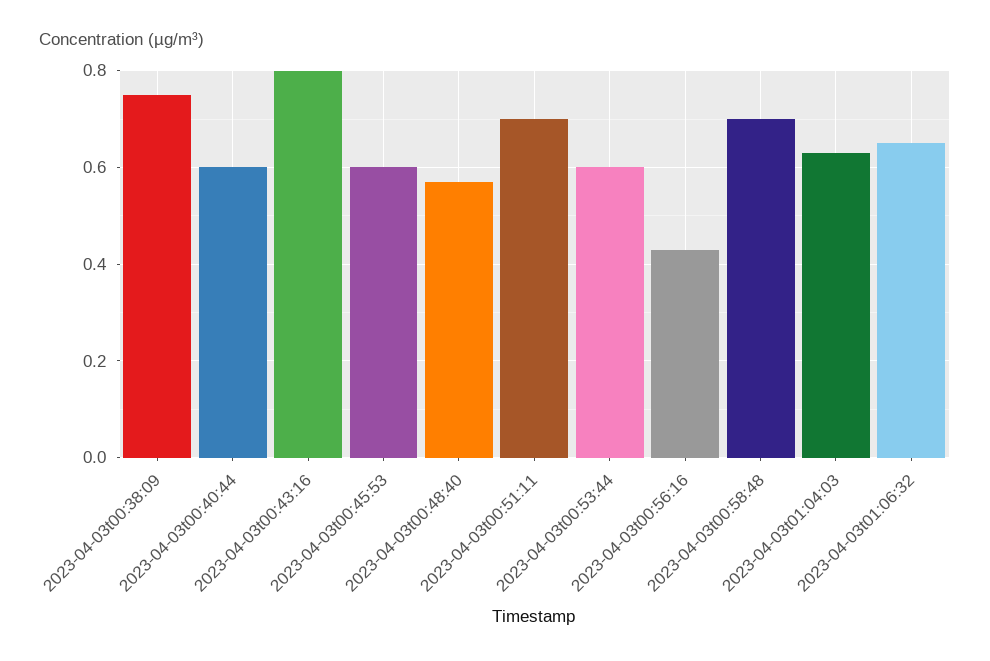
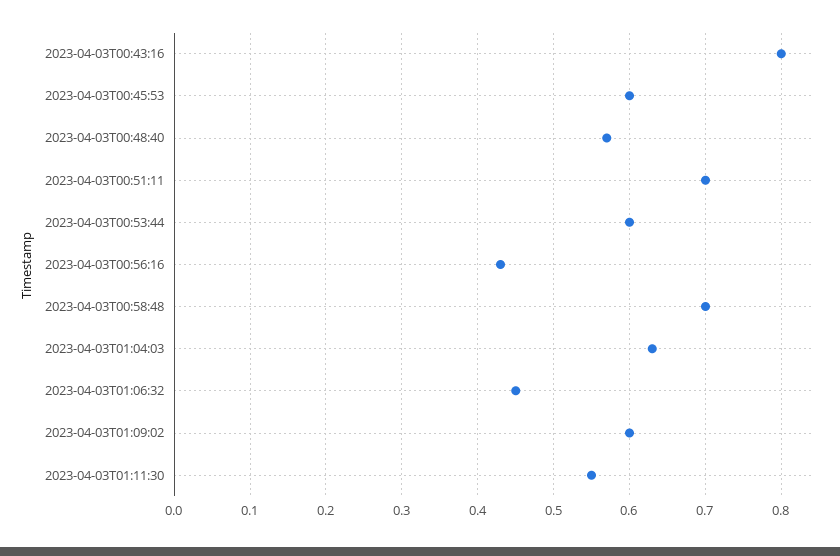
2023-04-03t00:38:09: 0.75 -> none
2023-04-03t00:40:44: 0.6 -> none
2023-04-03t01:06:32: 0.65 -> 0.45
2023-04-03T01:09:02: none -> 0.6
2023-04-03T01:11:30: none -> 0.55

